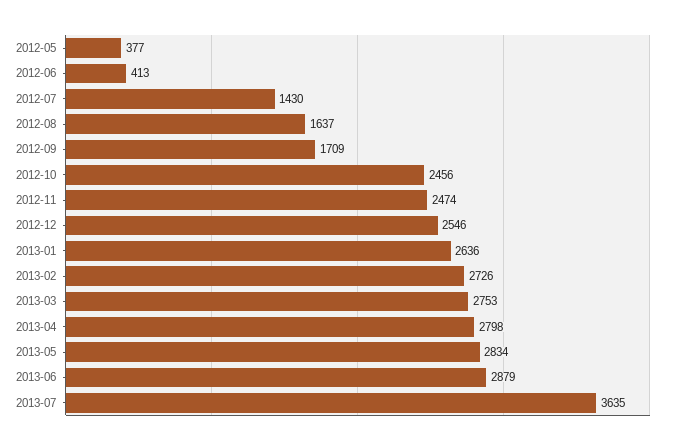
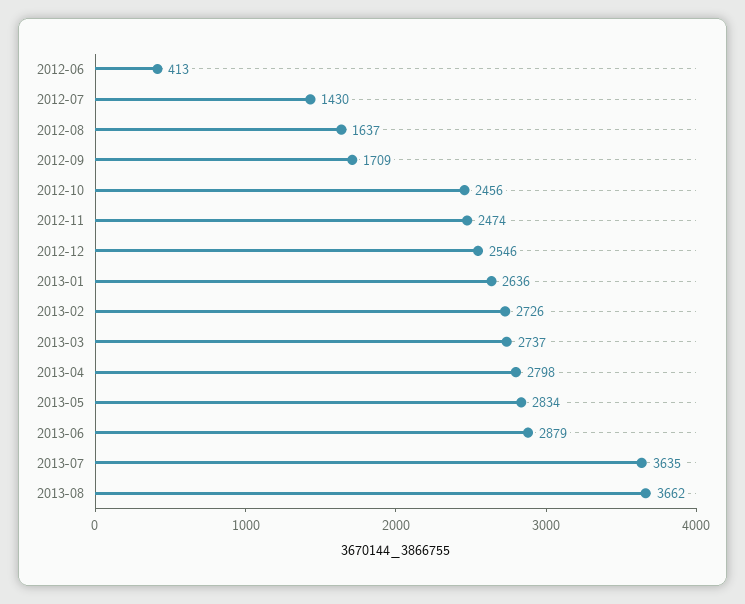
2012-05: 377 -> none
2013-03: 2753 -> 2737
2013-08: none -> 3662

